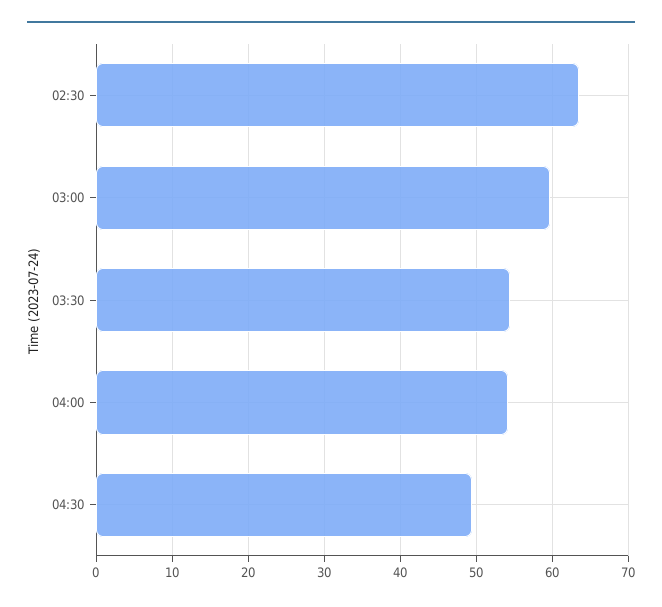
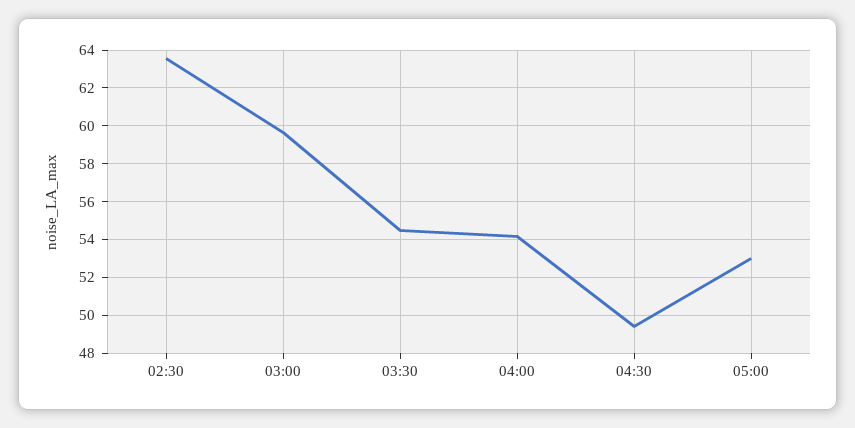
05:00: none -> 53

